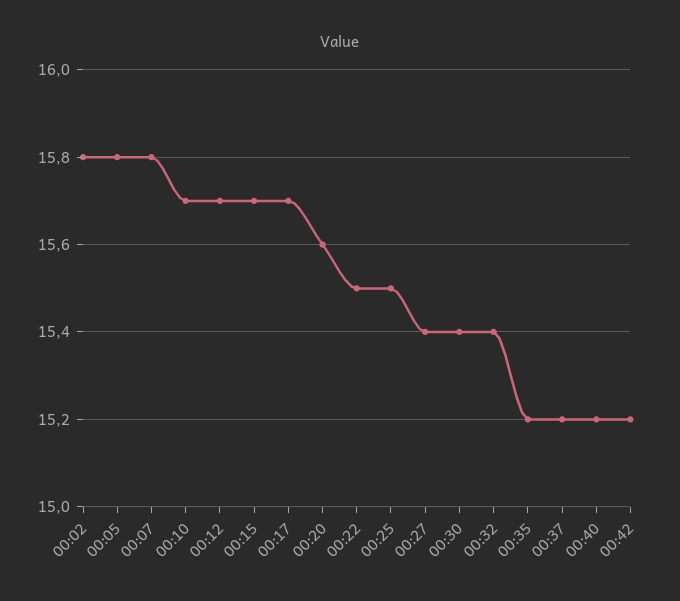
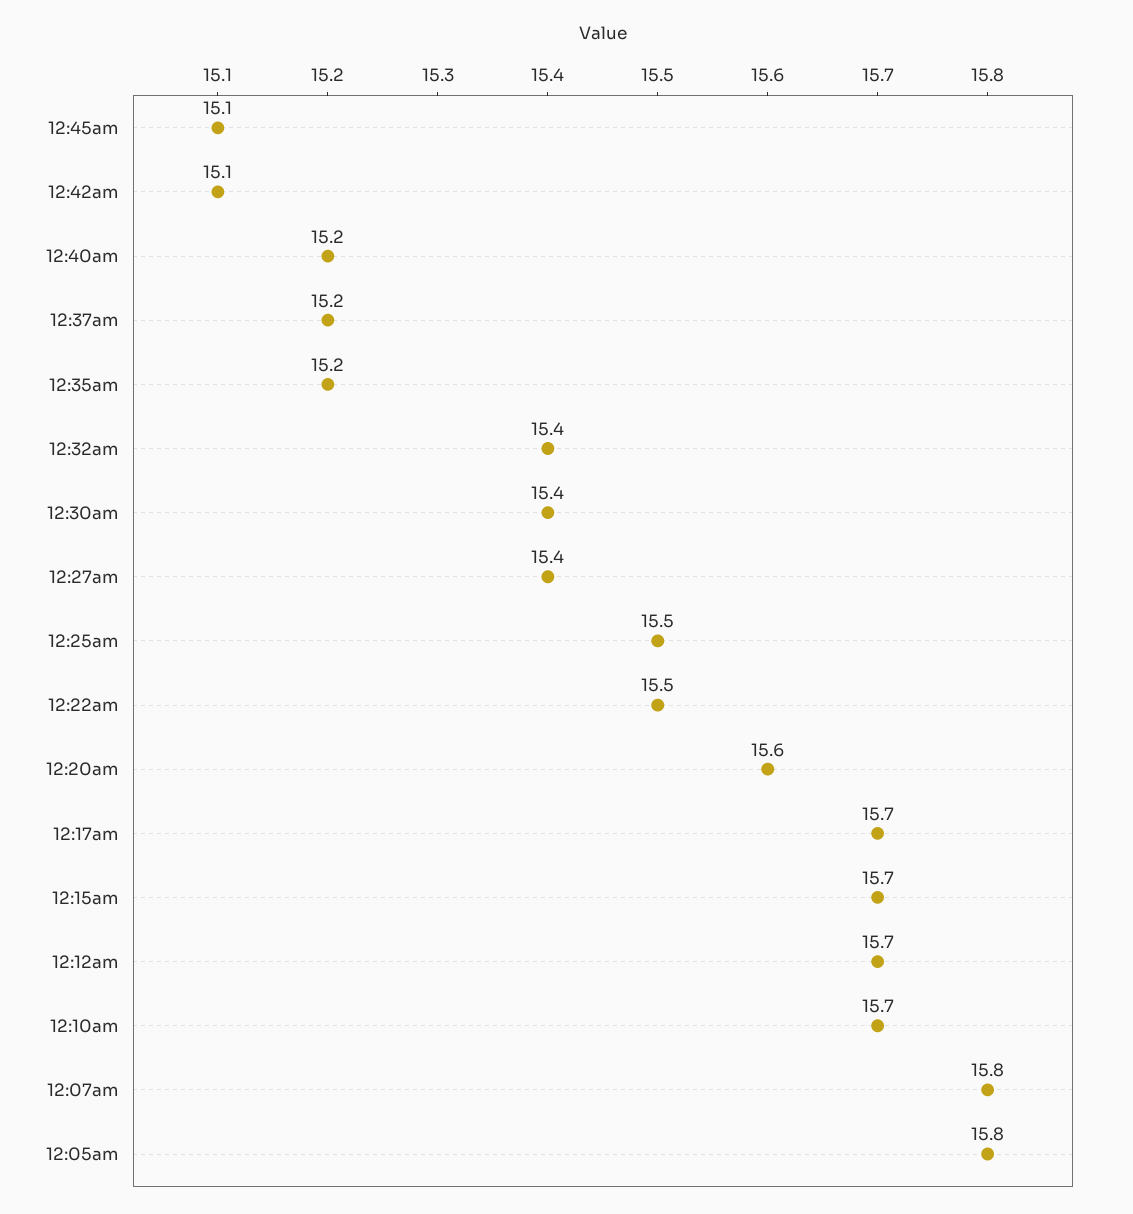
00:02: 15.8 -> none
00:42: 15.2 -> 15.1
12:45am: none -> 15.1

